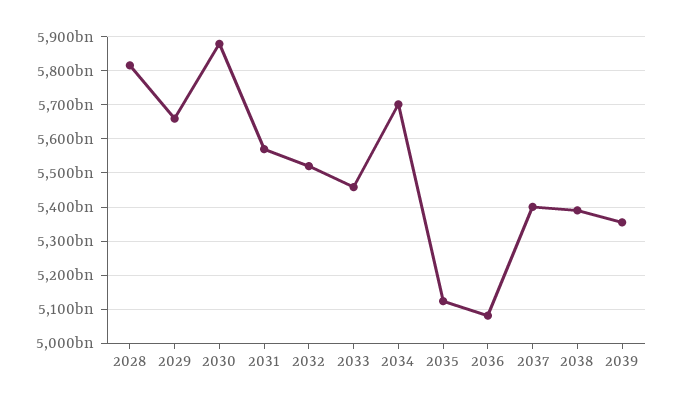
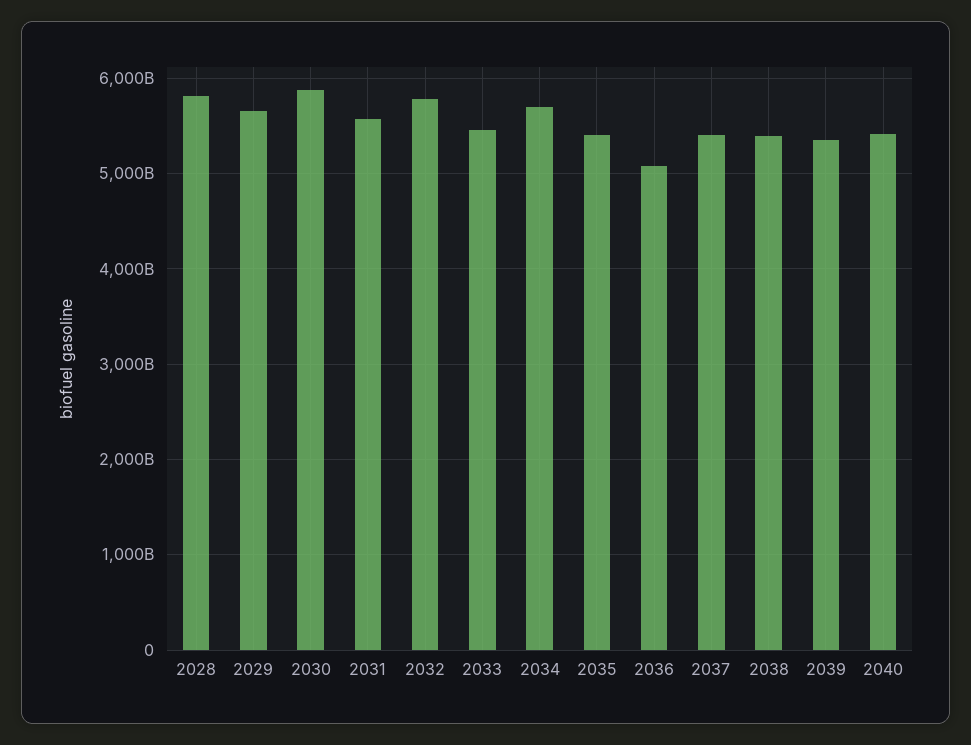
2032: 5520000000000 -> 5800000000000
2035: 5120000000000 -> 5400000000000
2040: none -> 5400000000000

